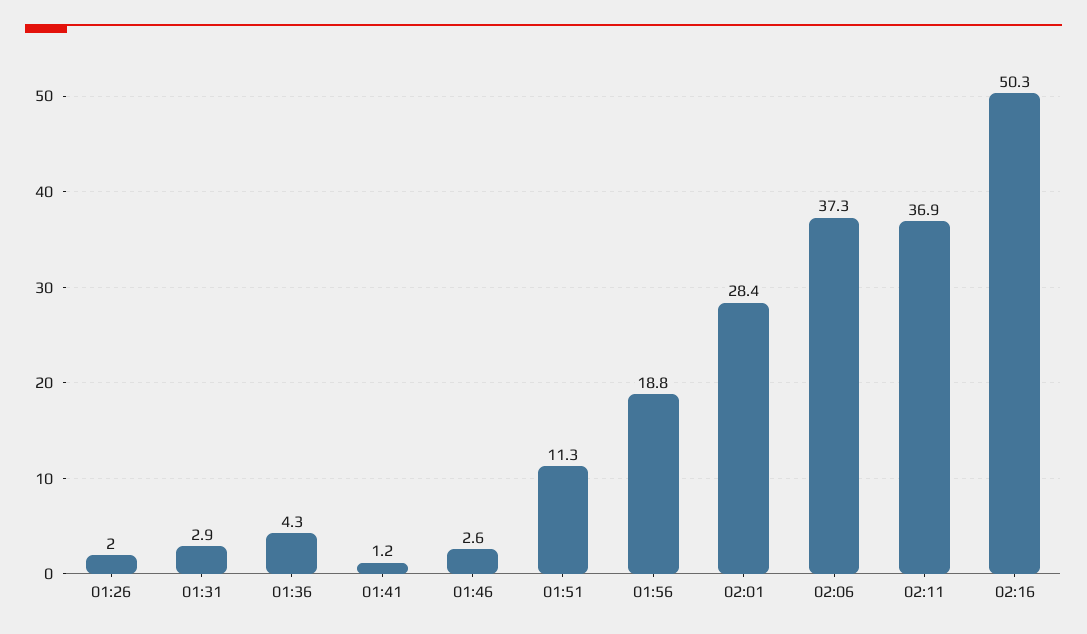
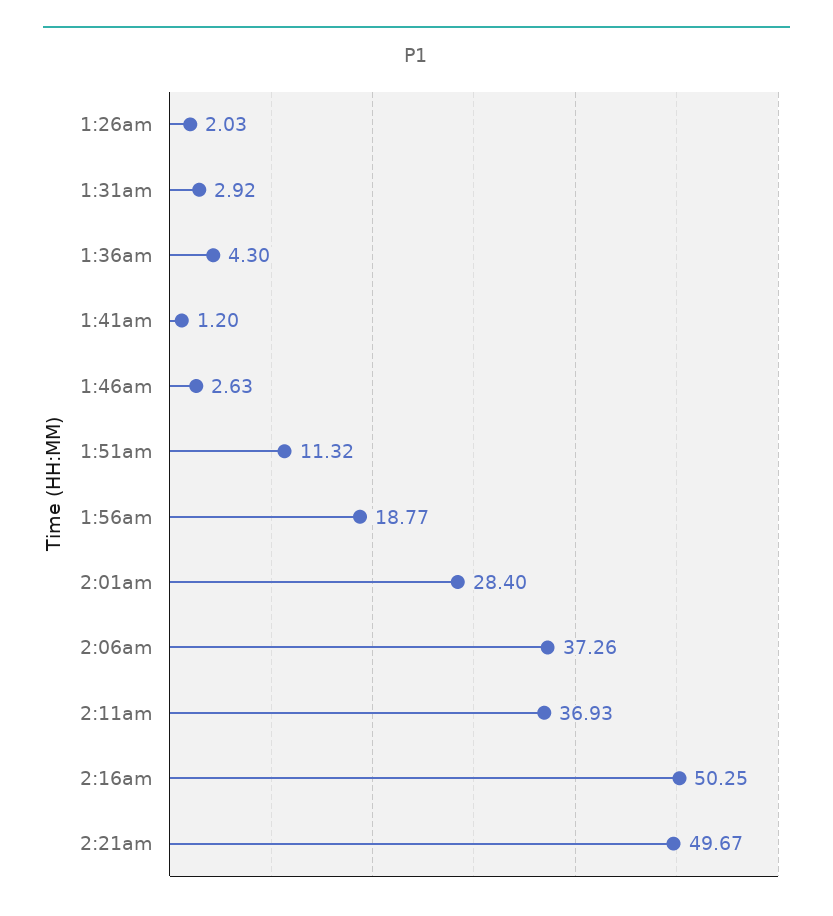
2:21am: none -> 49.67

